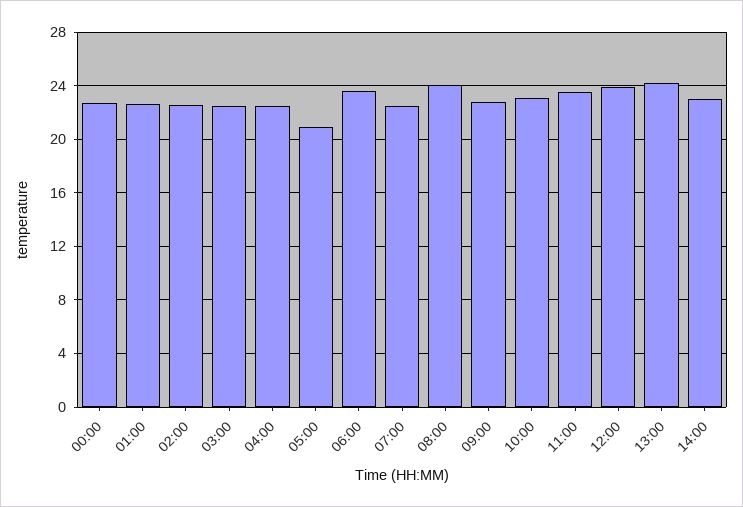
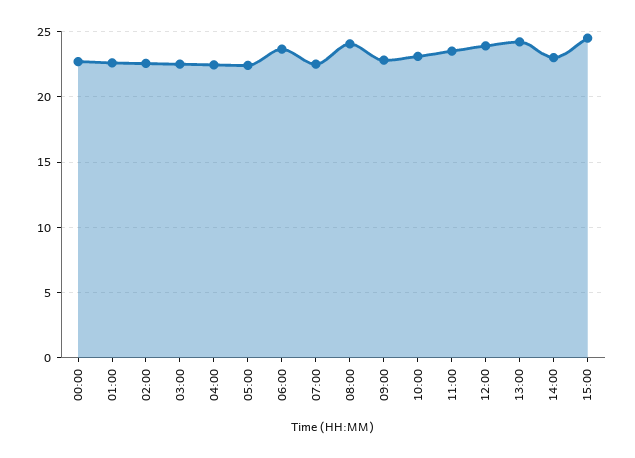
05:00: 21 -> 22.5
15:00: none -> 24.5

